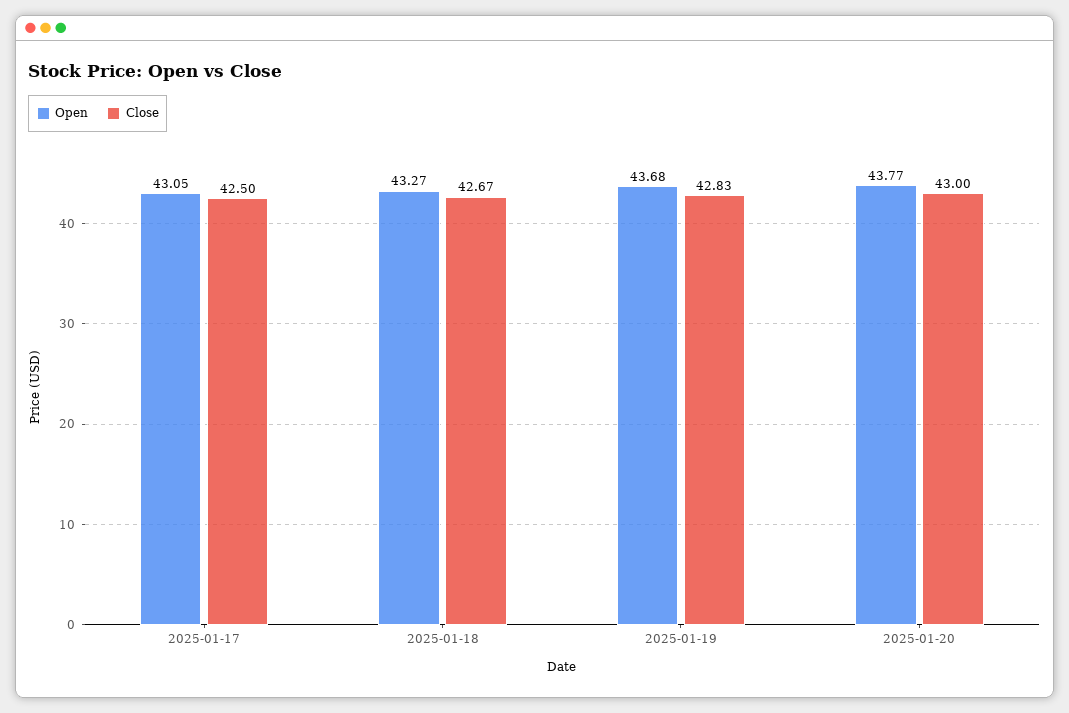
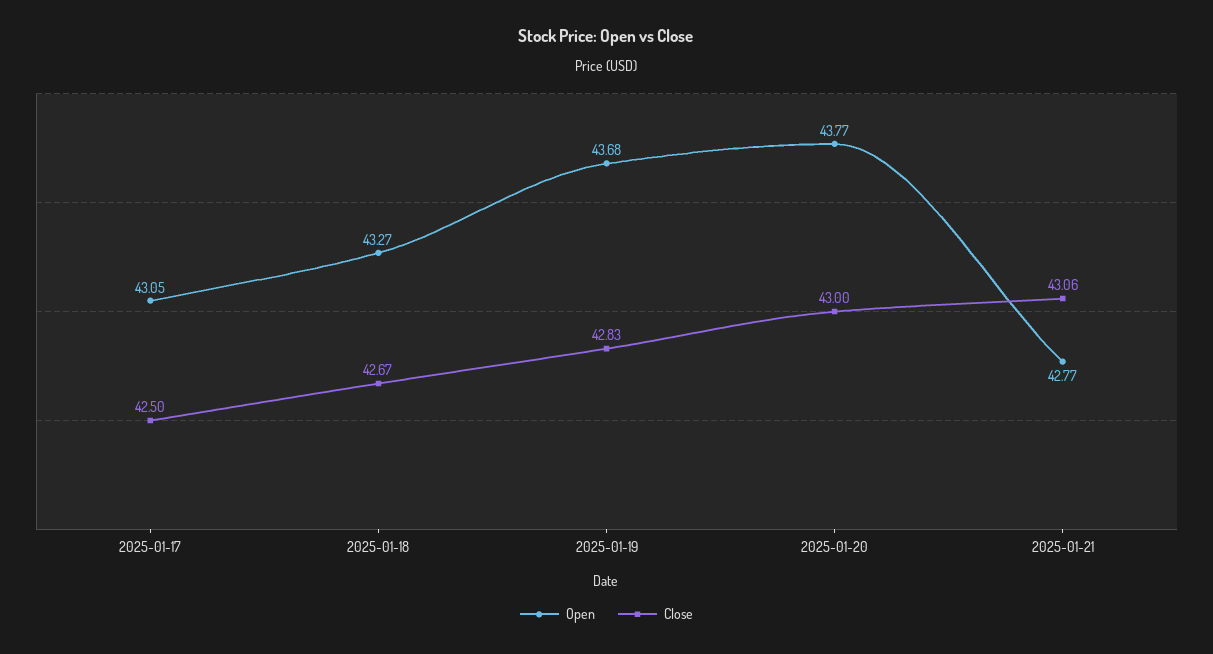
Open, 2025-01-21: none -> 42.77
Close, 2025-01-21: none -> 43.06

